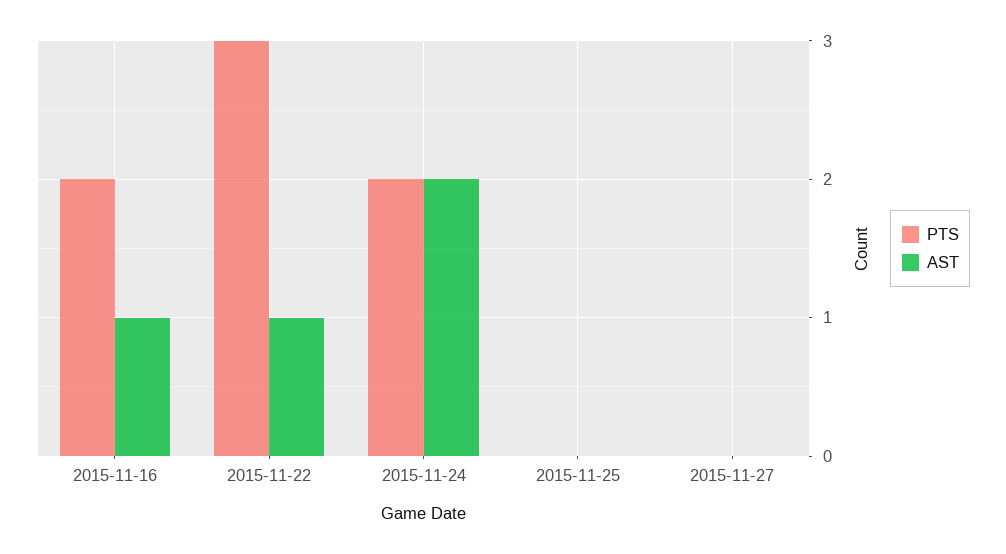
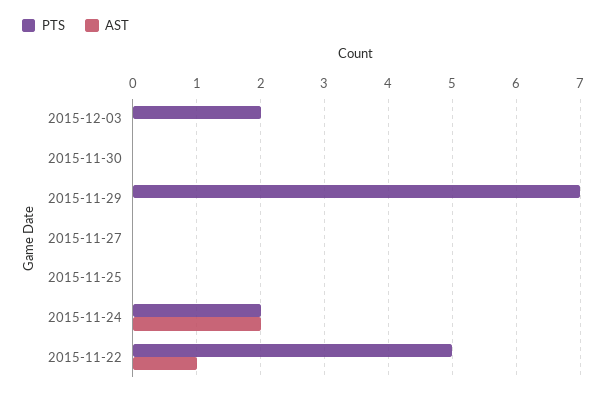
PTS, 2015-11-16: 2 -> none
AST, 2015-11-16: 1 -> none
PTS, 2015-11-22: 3 -> 5
PTS, 2015-12-03: none -> 2
AST, 2015-12-03: none -> 0
PTS, 2015-11-30: none -> 0
AST, 2015-11-30: none -> 0
PTS, 2015-11-29: none -> 7
AST, 2015-11-29: none -> 0

